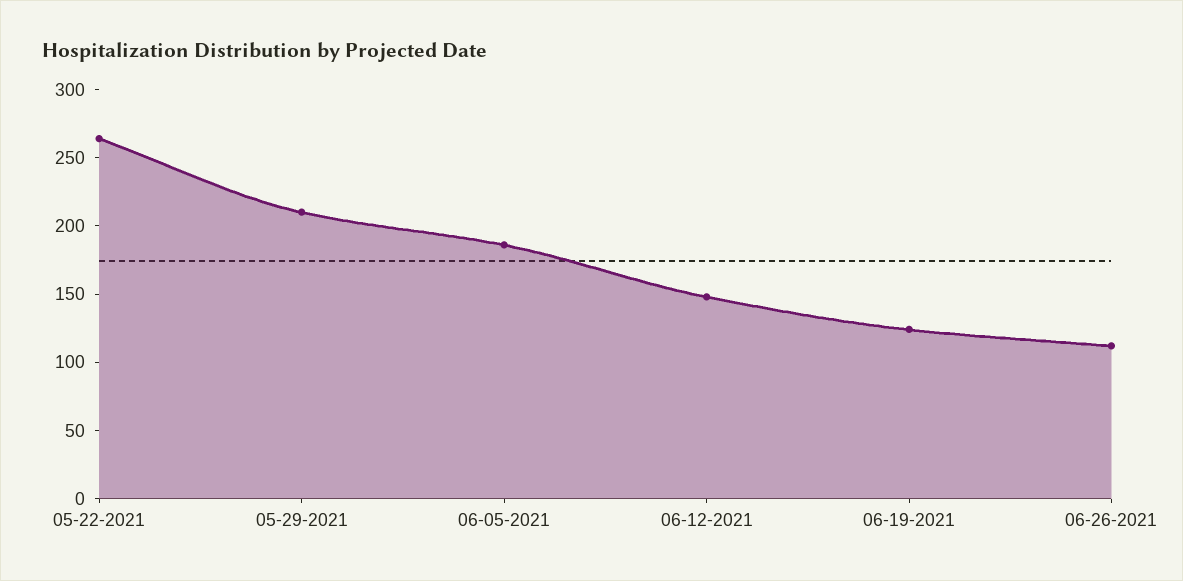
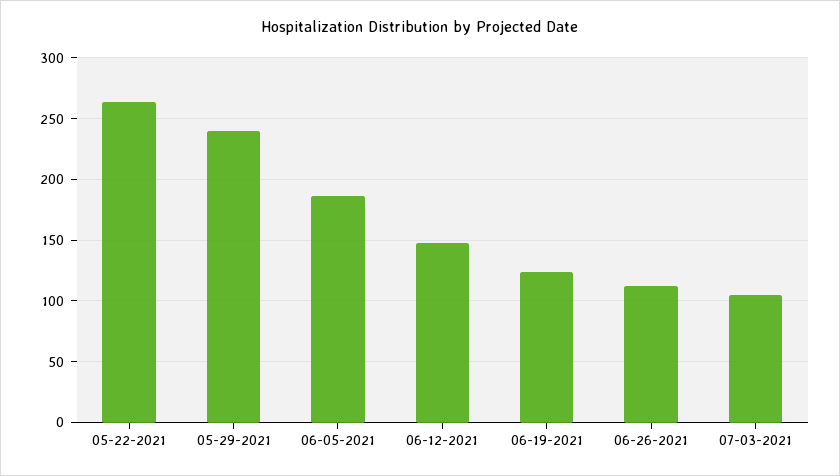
05-29-2021: 210 -> 240
07-03-2021: none -> 105

